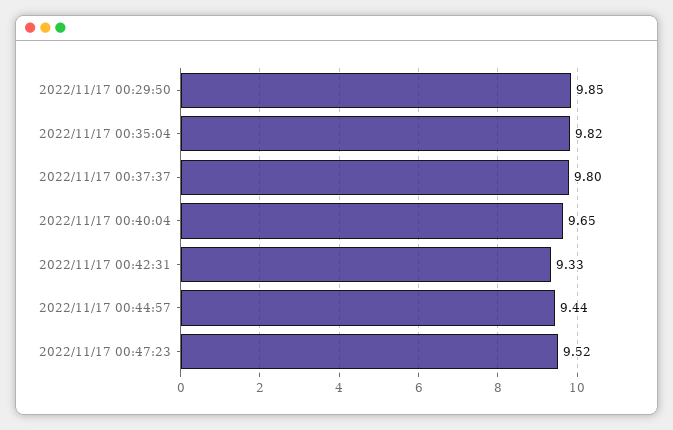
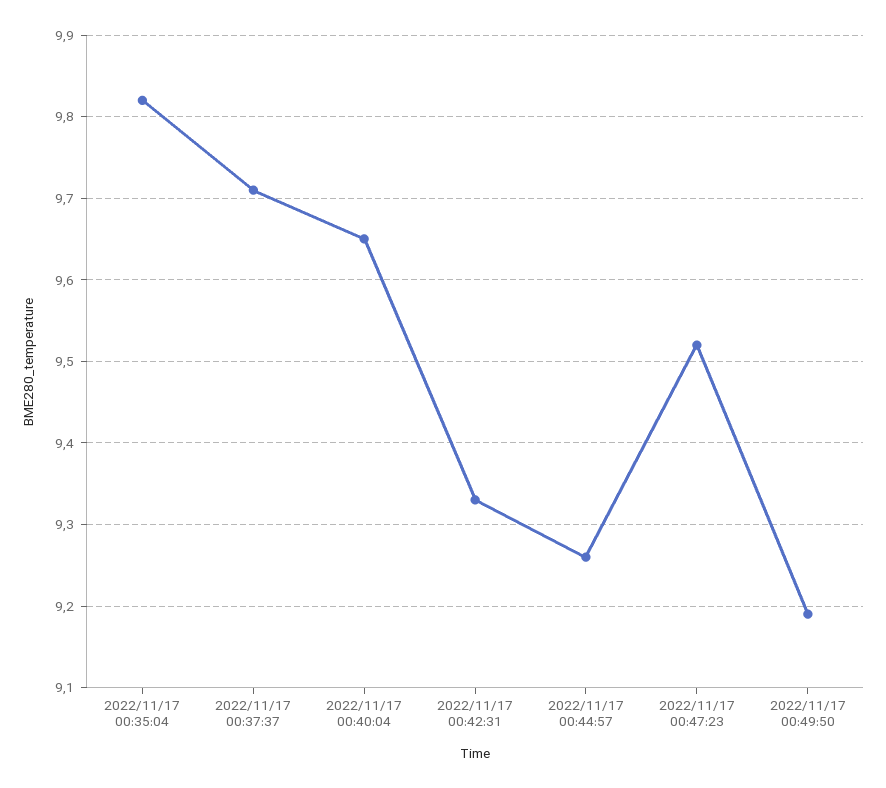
2022/11/17 00:29:50: 9.85 -> none
2022/11/17 00:37:37: 9.8 -> 9.71
2022/11/17 00:44:57: 9.44 -> 9.26
2022/11/17 00:49:50: none -> 9.19

